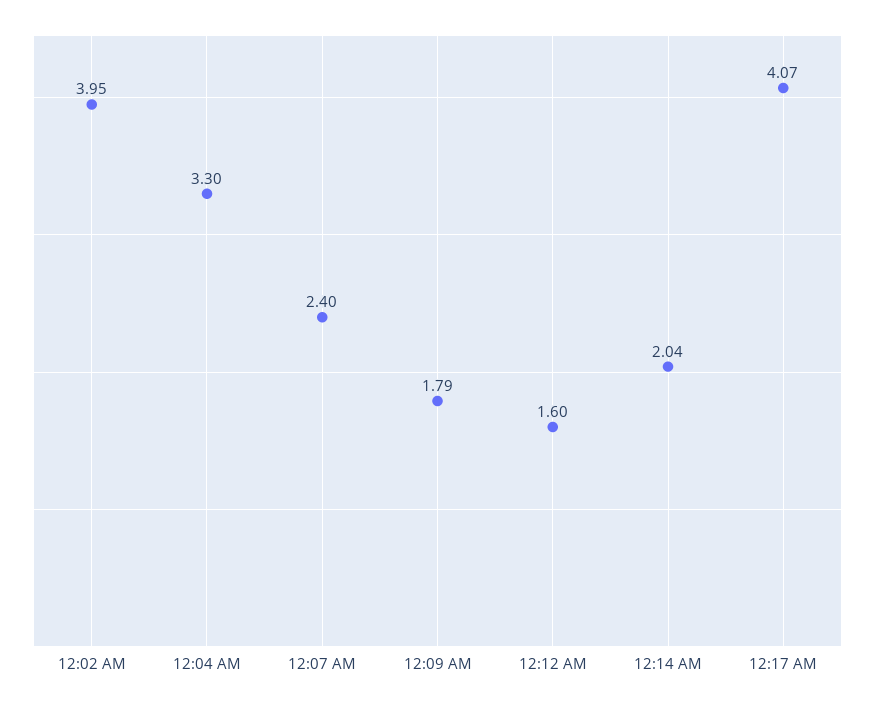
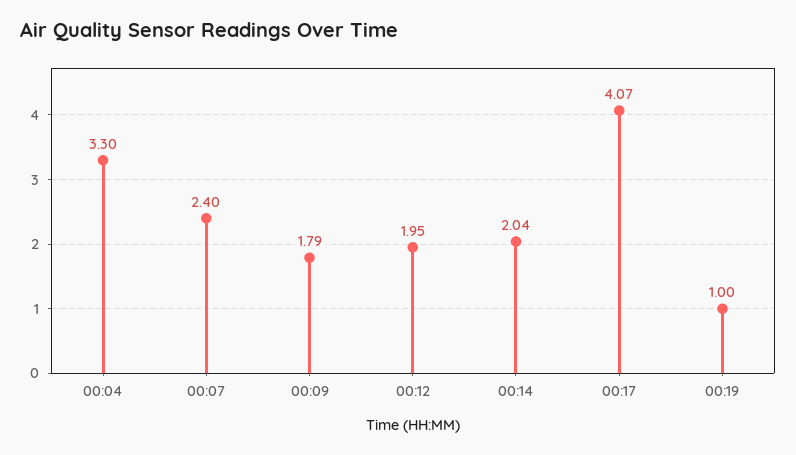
12:02 AM: 3.95 -> none
12:12 AM: 1.6 -> 1.95
00:19: none -> 1

